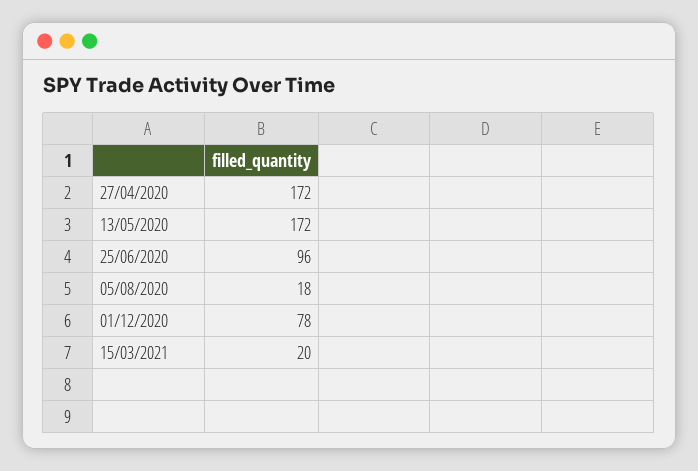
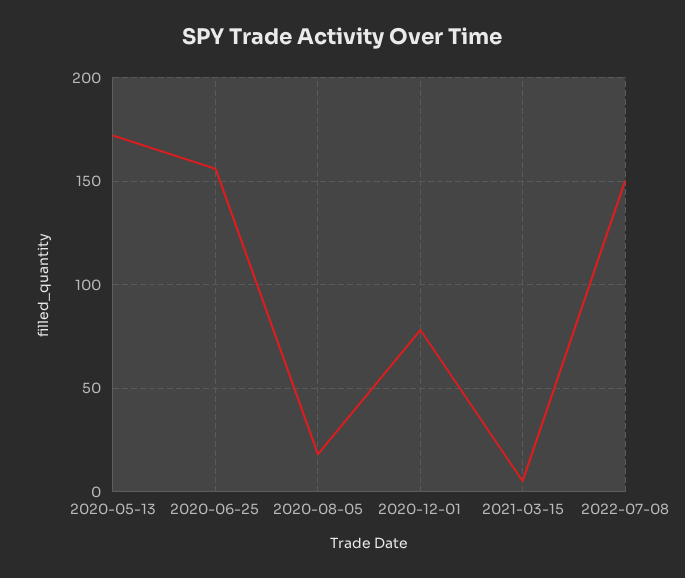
27/04/2020: 172 -> none
25/06/2020: 96 -> 155
15/03/2021: 20 -> 5
2022-07-08: none -> 150

